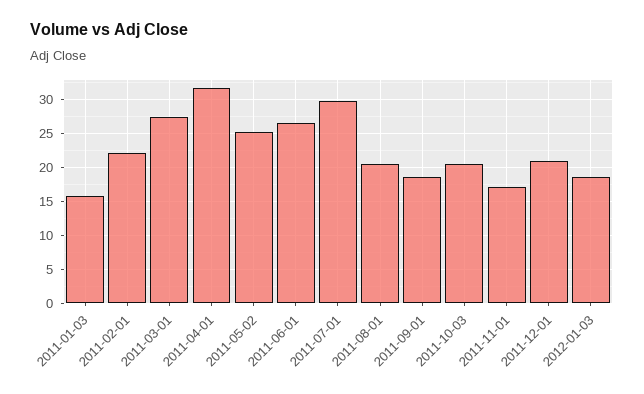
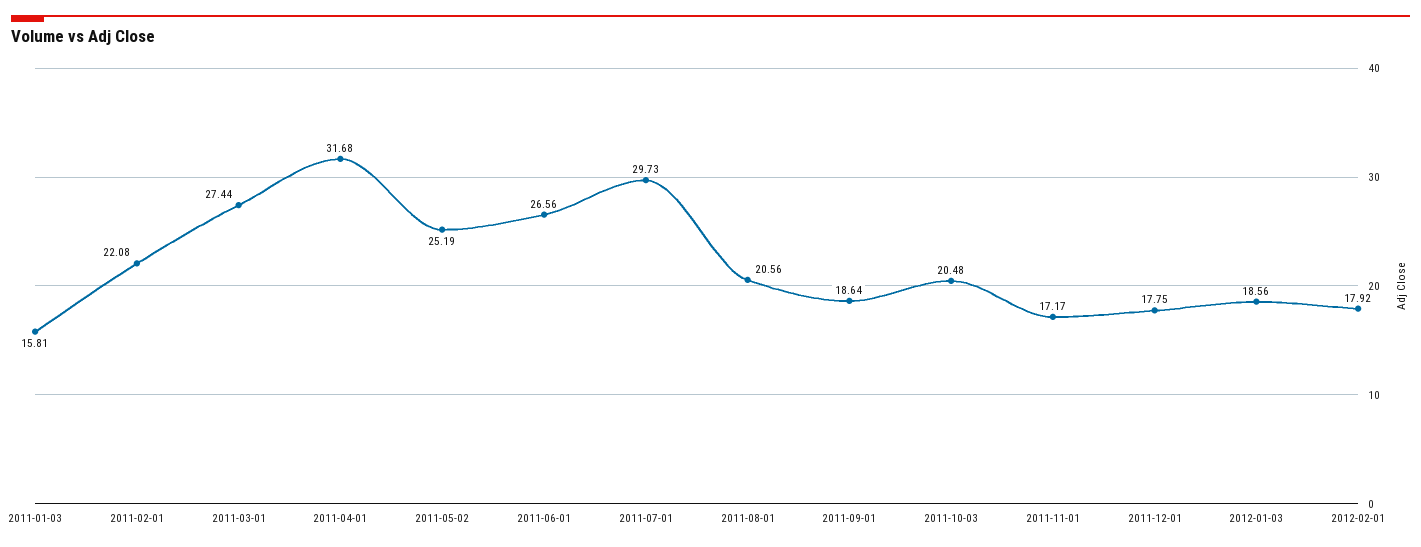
2011-12-01: 21 -> 17.75
2012-02-01: none -> 17.92

